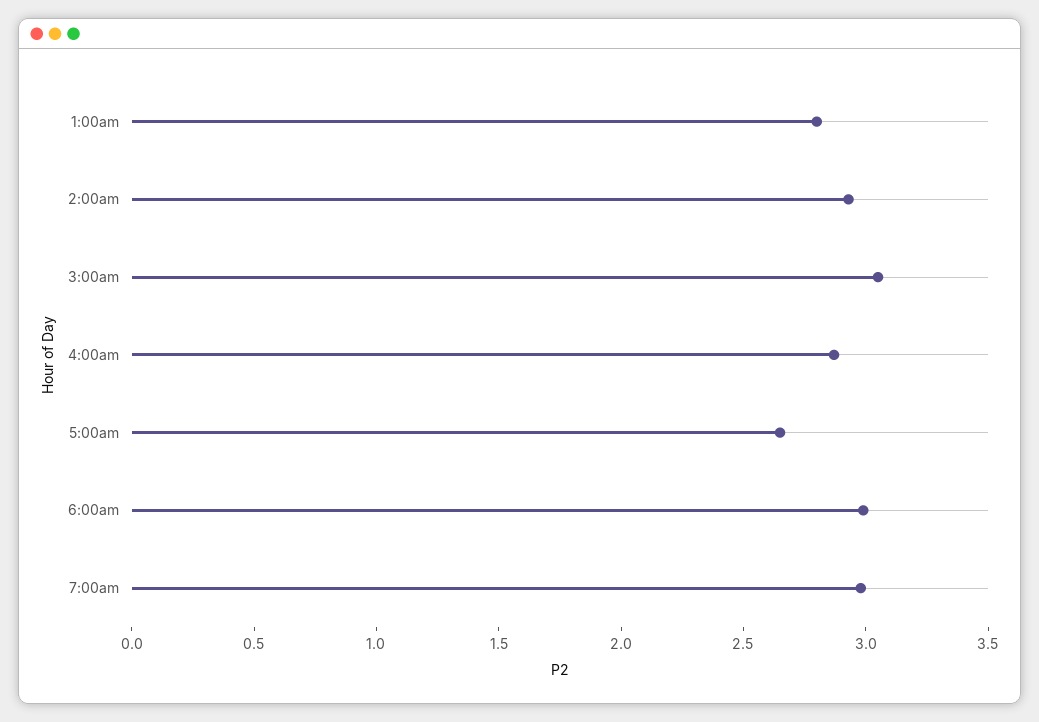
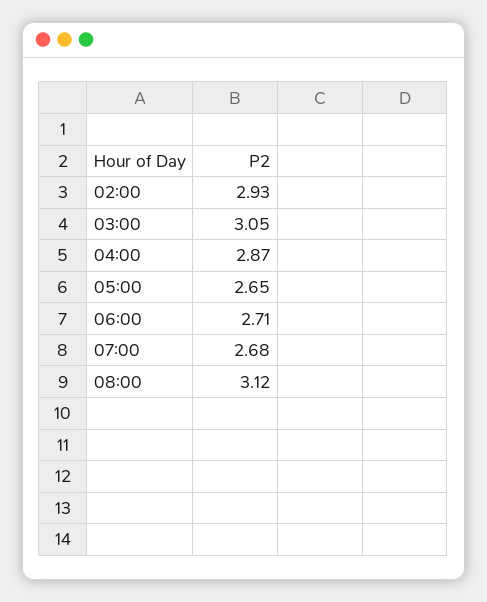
1:00am: 2.8 -> none
6:00am: 3 -> 2.71
7:00am: 3 -> 2.68
08:00: none -> 3.12

